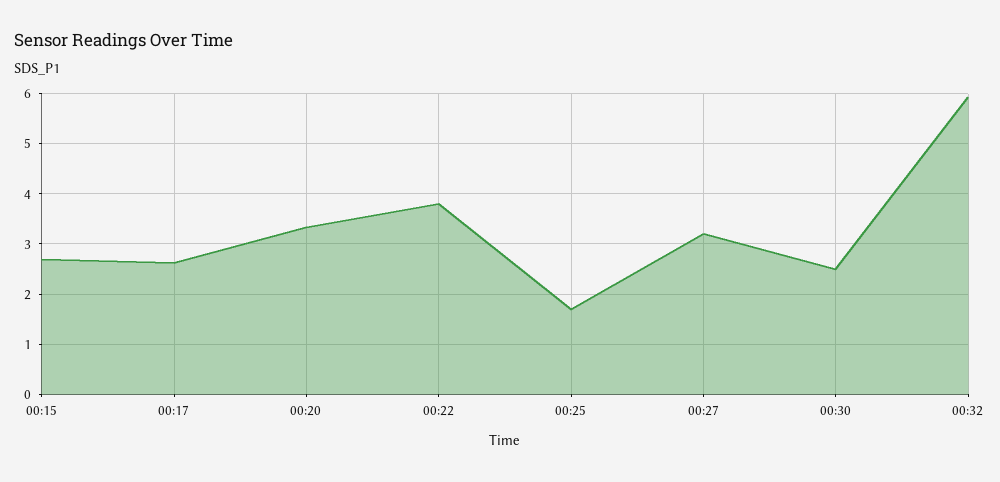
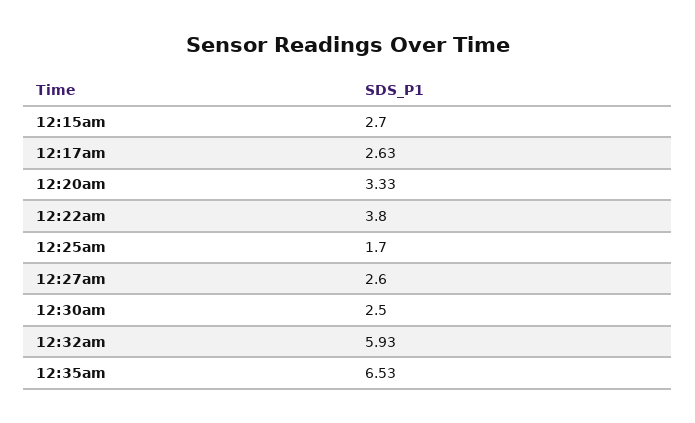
00:27: 3.2 -> 2.6
12:35am: none -> 6.53

